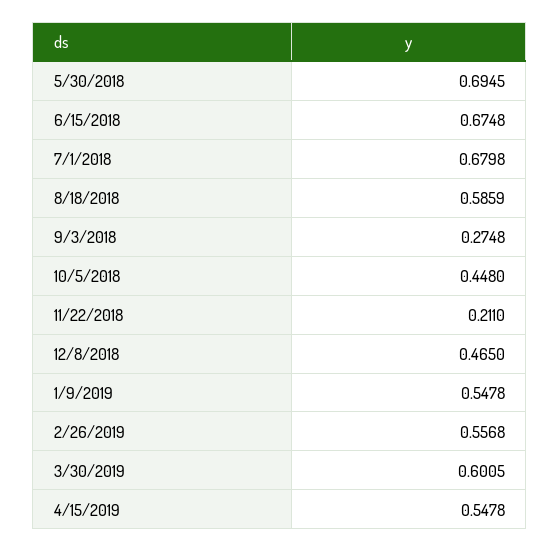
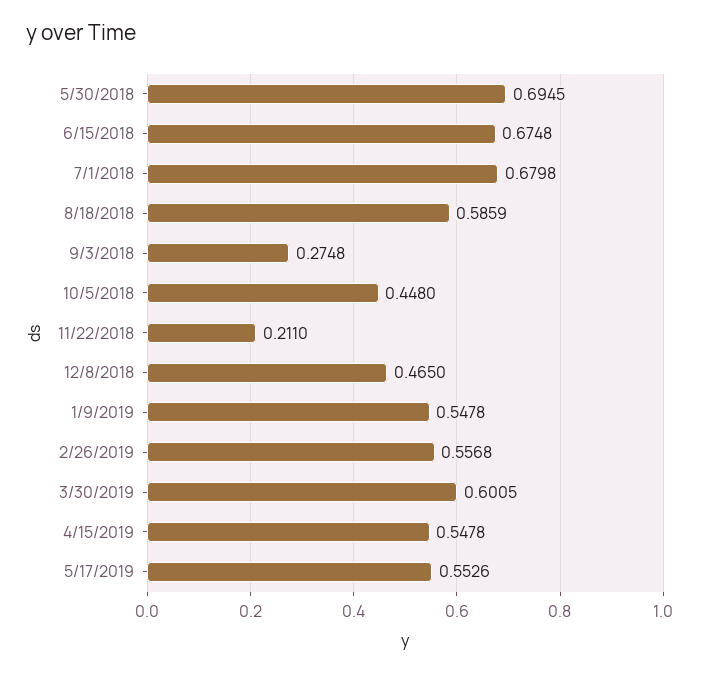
5/17/2019: none -> 0.5526

